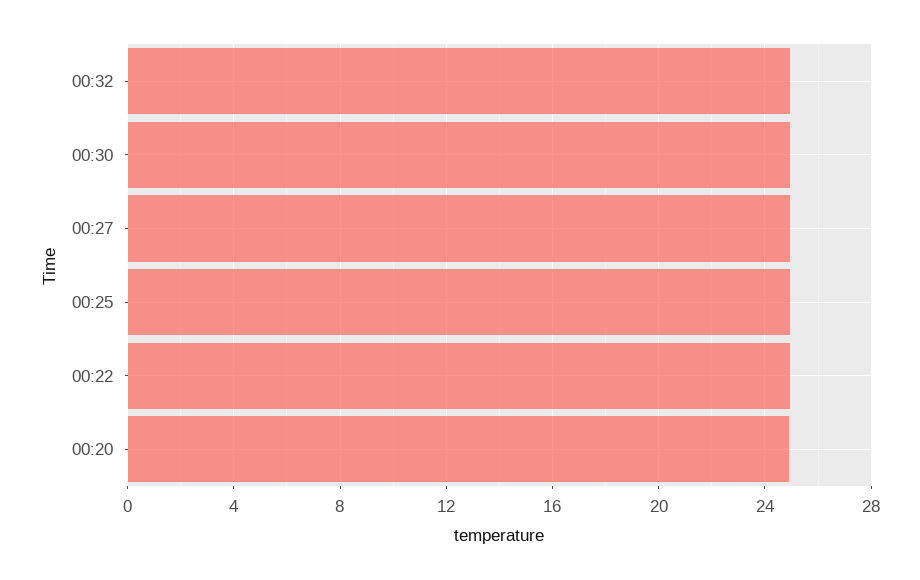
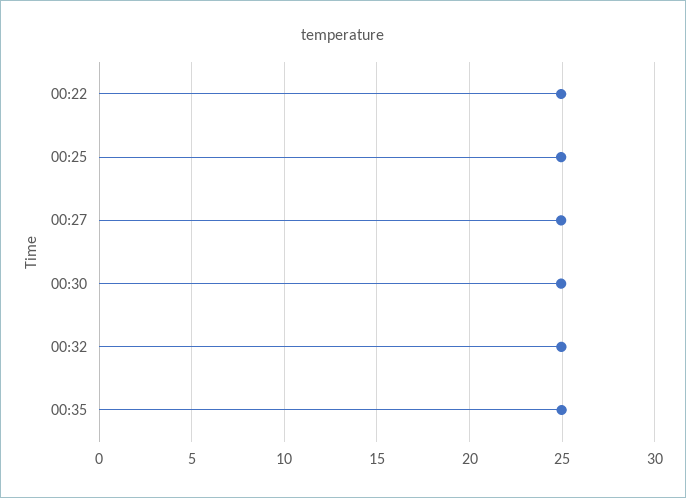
00:20: 25 -> none
00:35: none -> 25

